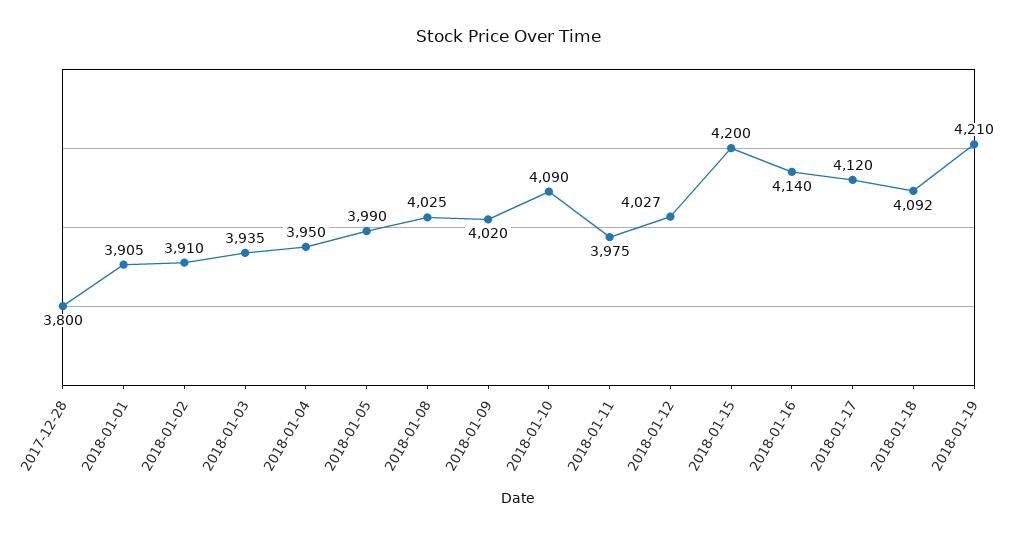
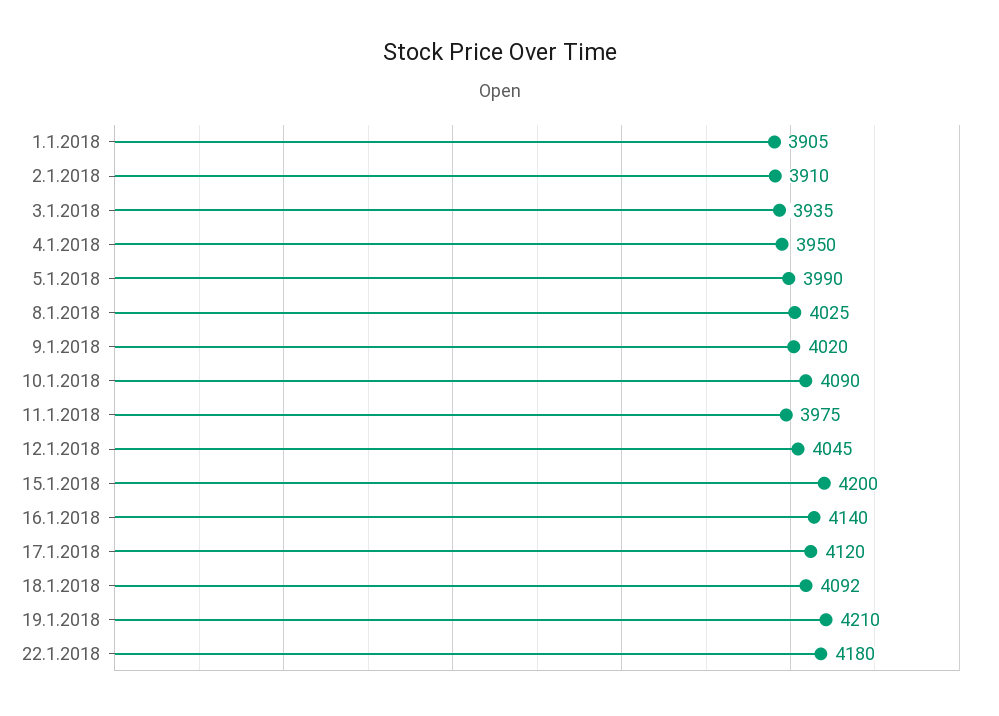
2017-12-28: 3800 -> none
2018-01-12: 4027 -> 4045
22.1.2018: none -> 4180

